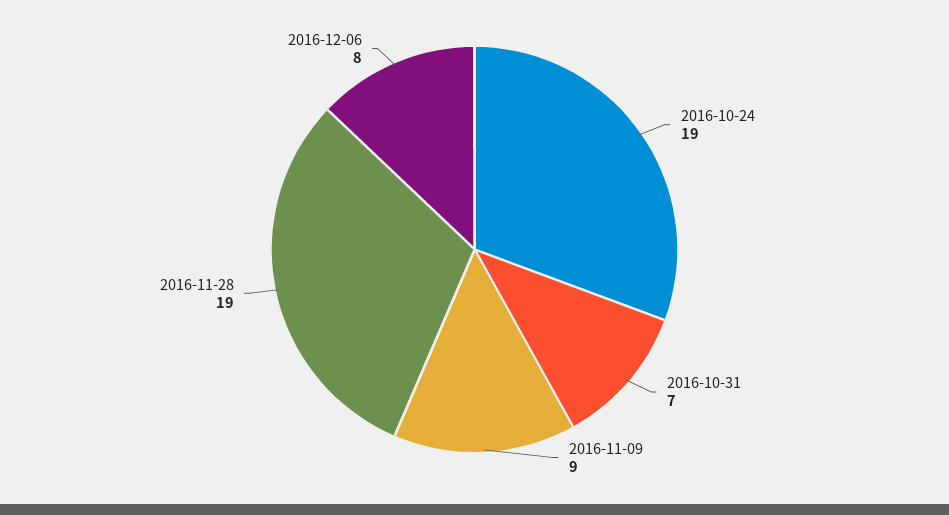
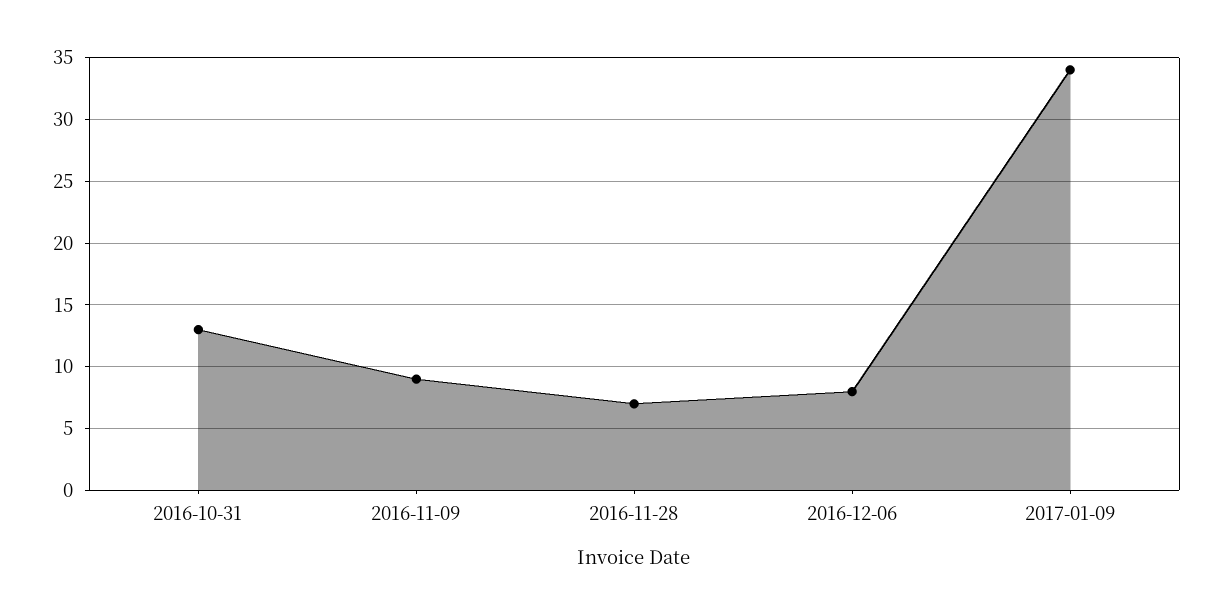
2016-10-24: 19 -> none
2016-10-31: 7 -> 13
2016-11-28: 19 -> 7
2017-01-09: none -> 34

